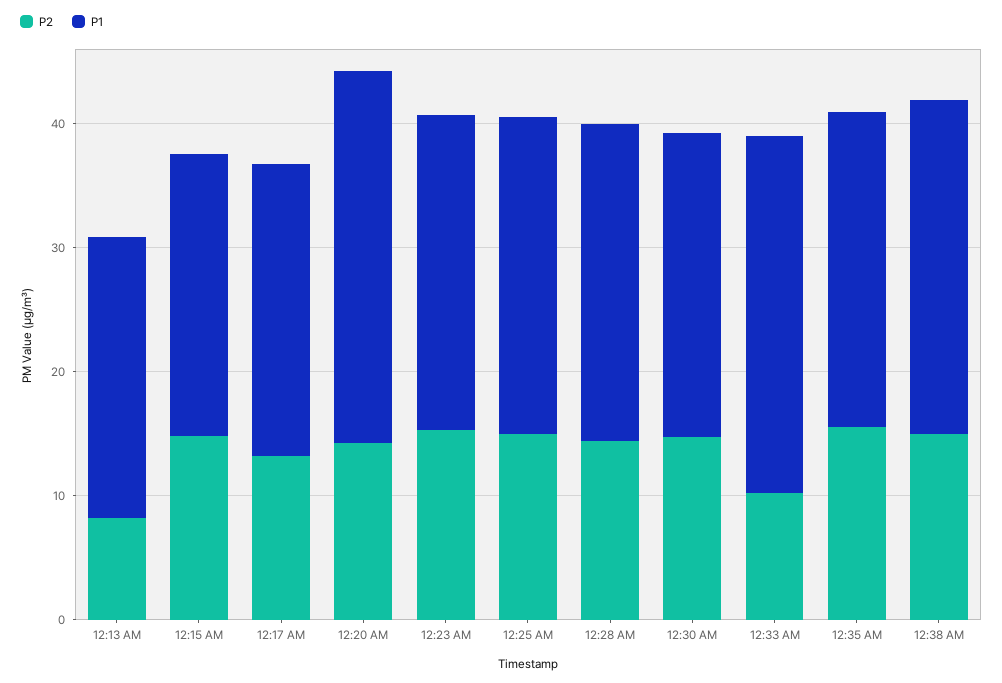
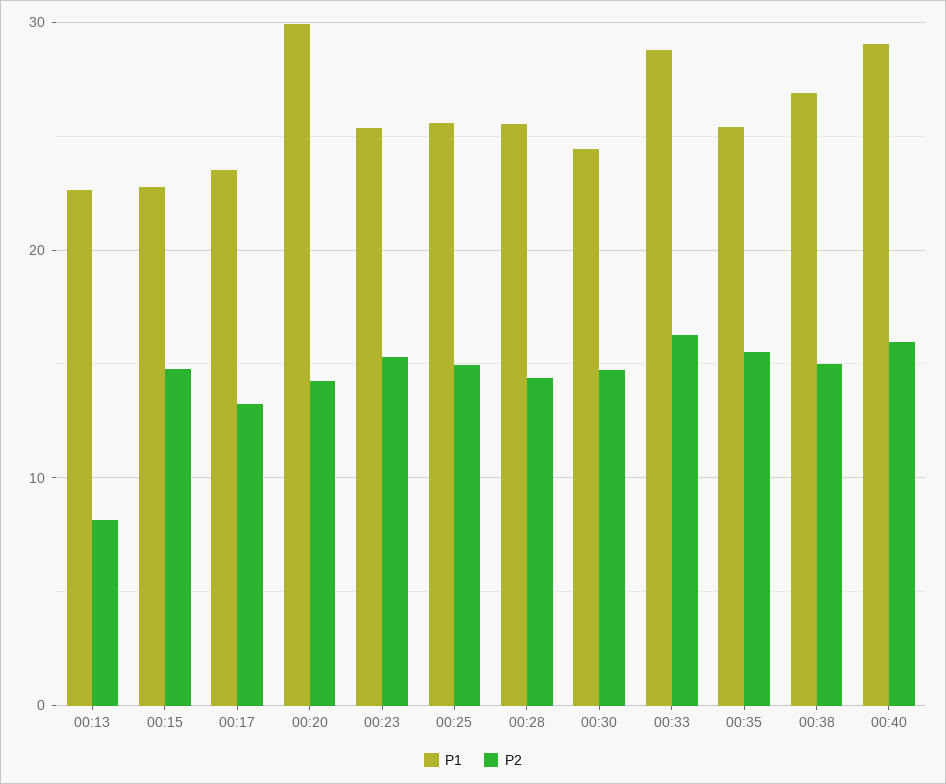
P2, 12:33 AM: 10 -> 16
P1, 00:40: none -> 29
P2, 00:40: none -> 16

